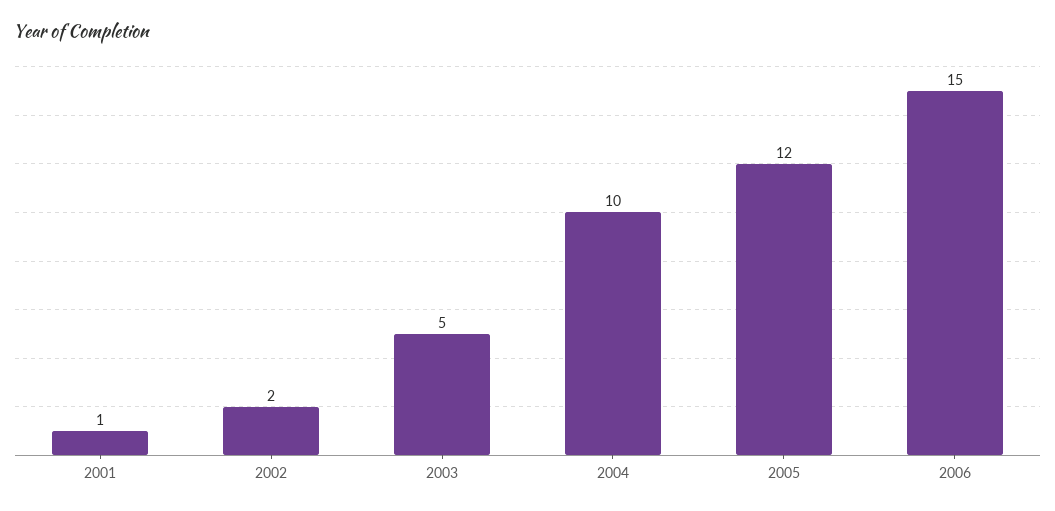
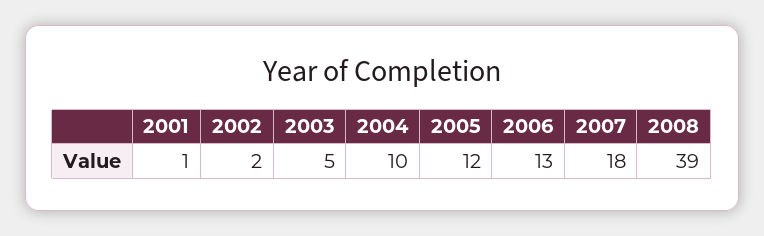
2006: 15 -> 13
2007: none -> 18
2008: none -> 39

